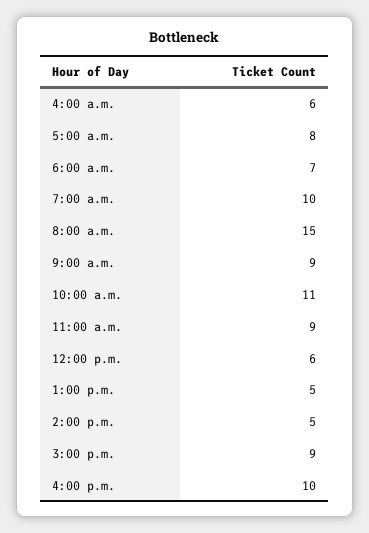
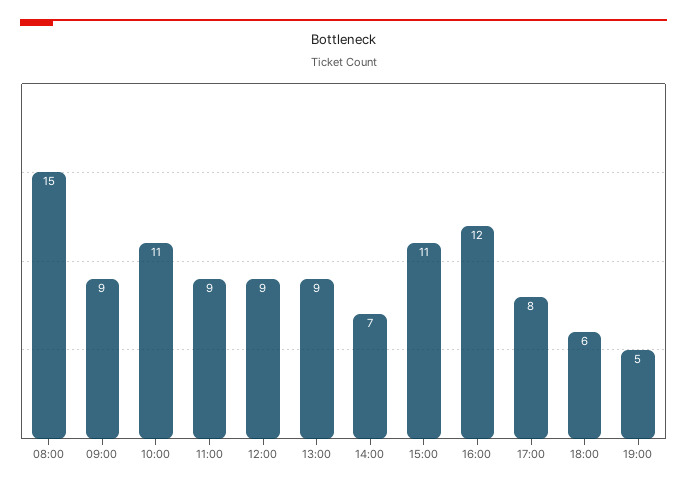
4:00 a.m.: 6 -> none
5:00 a.m.: 8 -> none
6:00 a.m.: 7 -> none
7:00 a.m.: 10 -> none
12:00 p.m.: 6 -> 9
1:00 p.m.: 5 -> 9
2:00 p.m.: 5 -> 7
3:00 p.m.: 9 -> 11
4:00 p.m.: 10 -> 12
17:00: none -> 8
18:00: none -> 6
19:00: none -> 5

